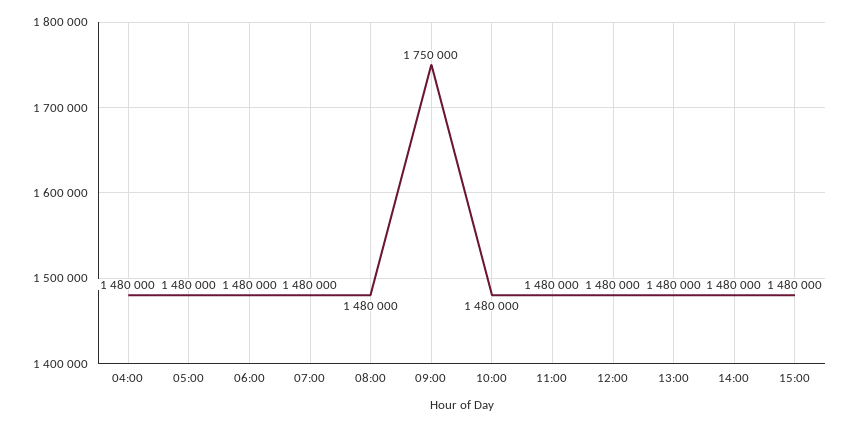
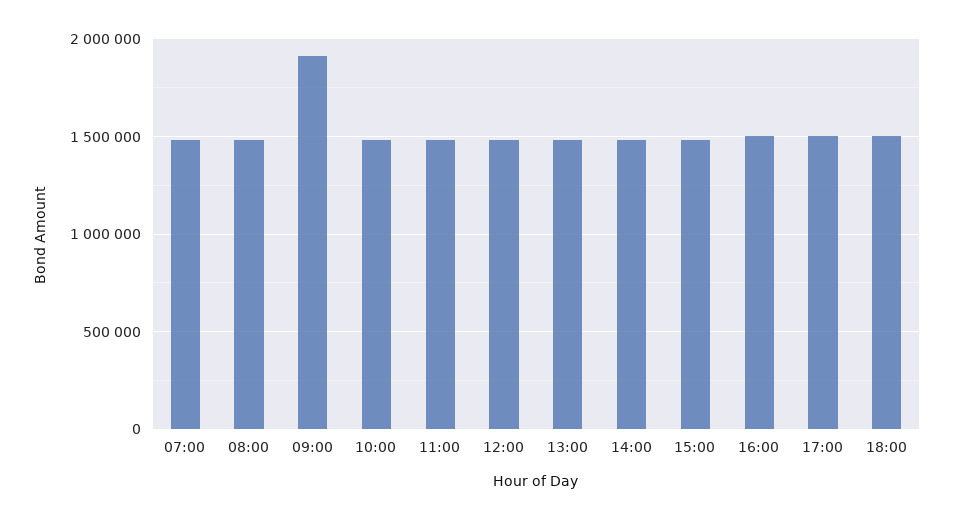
04:00: 1480000 -> none
05:00: 1480000 -> none
06:00: 1480000 -> none
09:00: 1750000 -> 1900000
16:00: none -> 1500000
17:00: none -> 1500000
18:00: none -> 1500000

